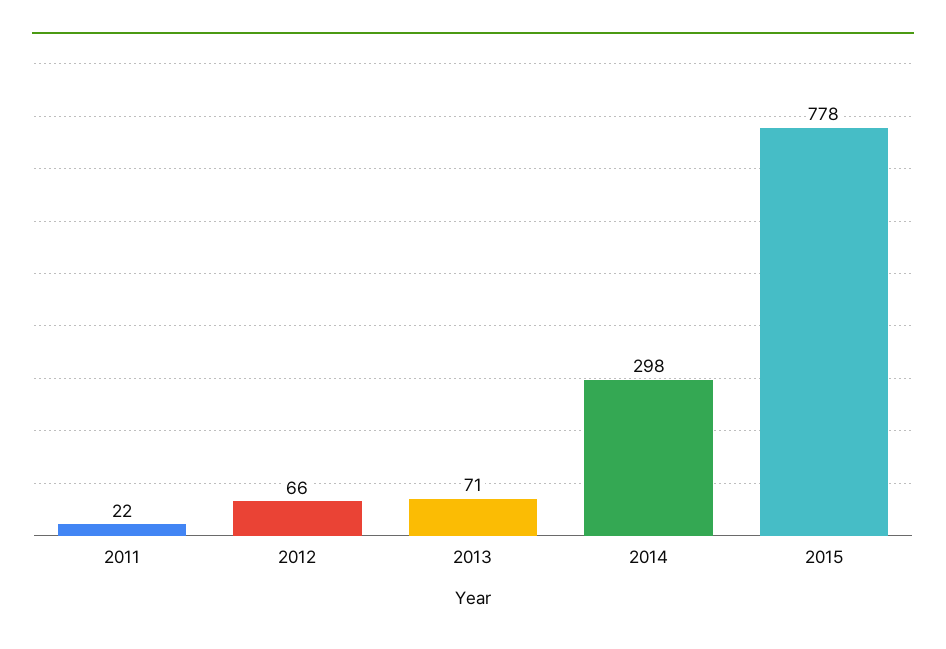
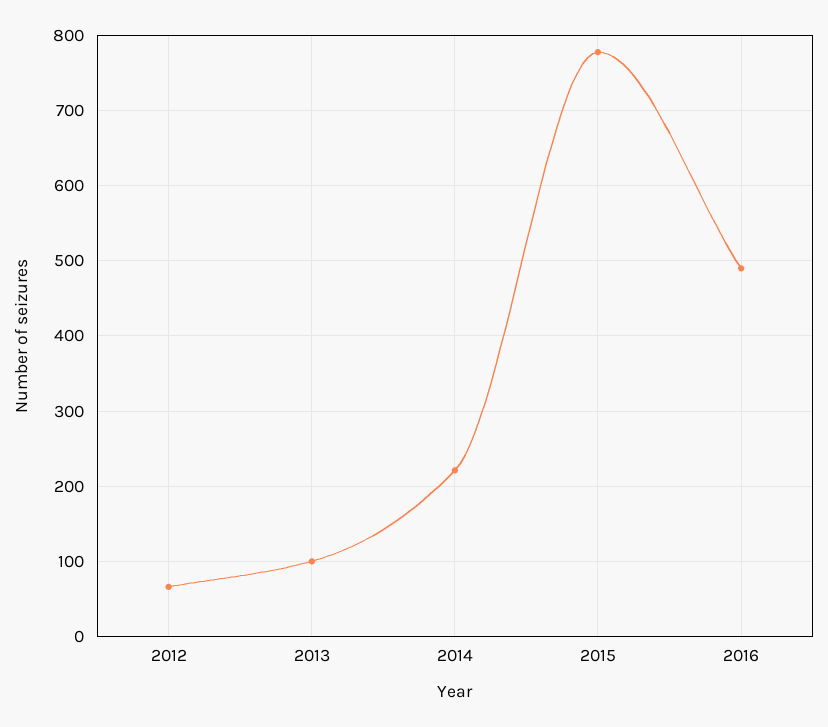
2011: 22 -> none
2013: 71 -> 100
2014: 298 -> 220
2016: none -> 490

